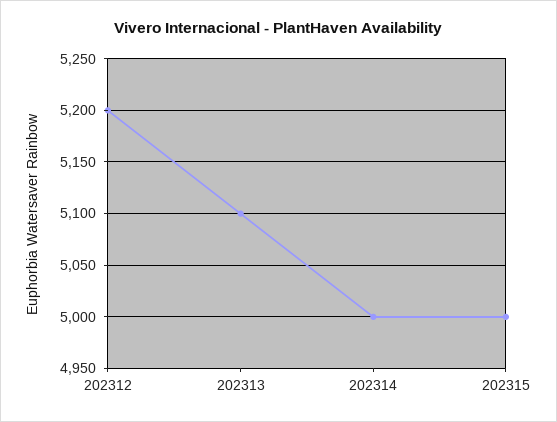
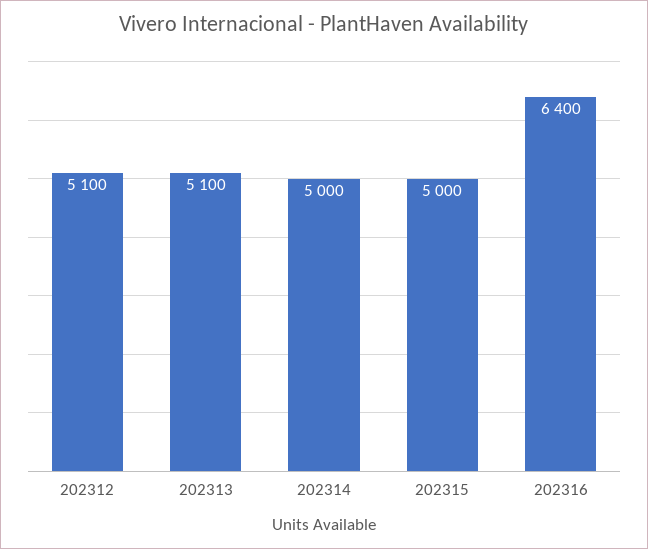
202312: 5200 -> 5100
202316: none -> 6400

